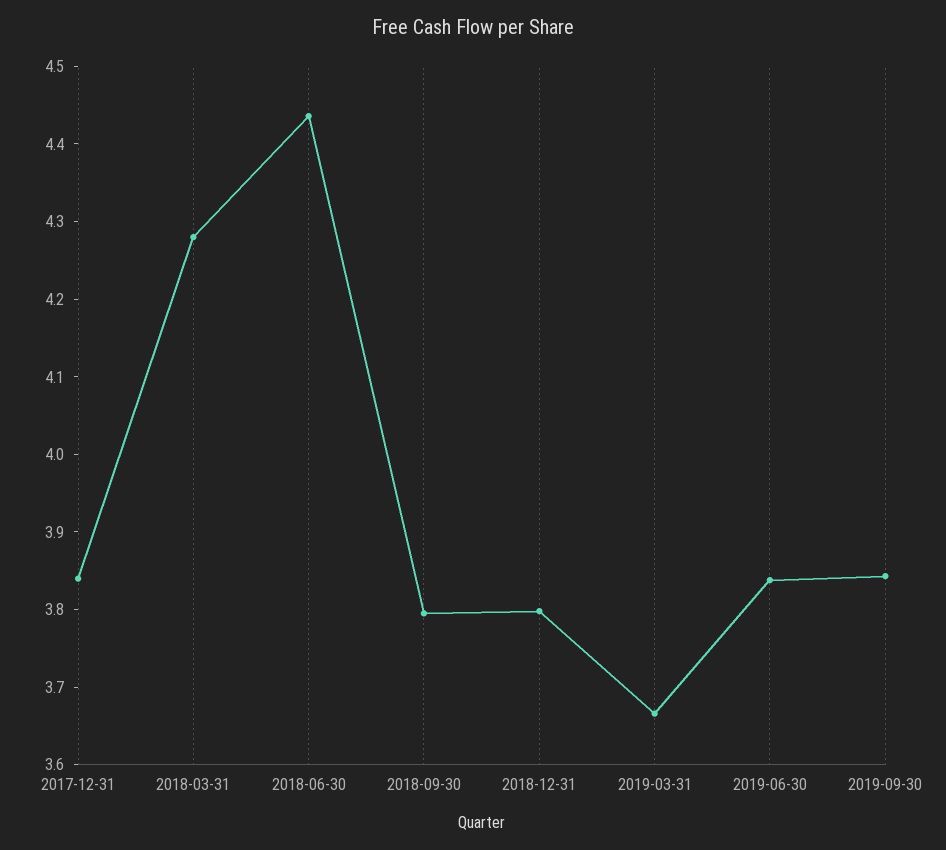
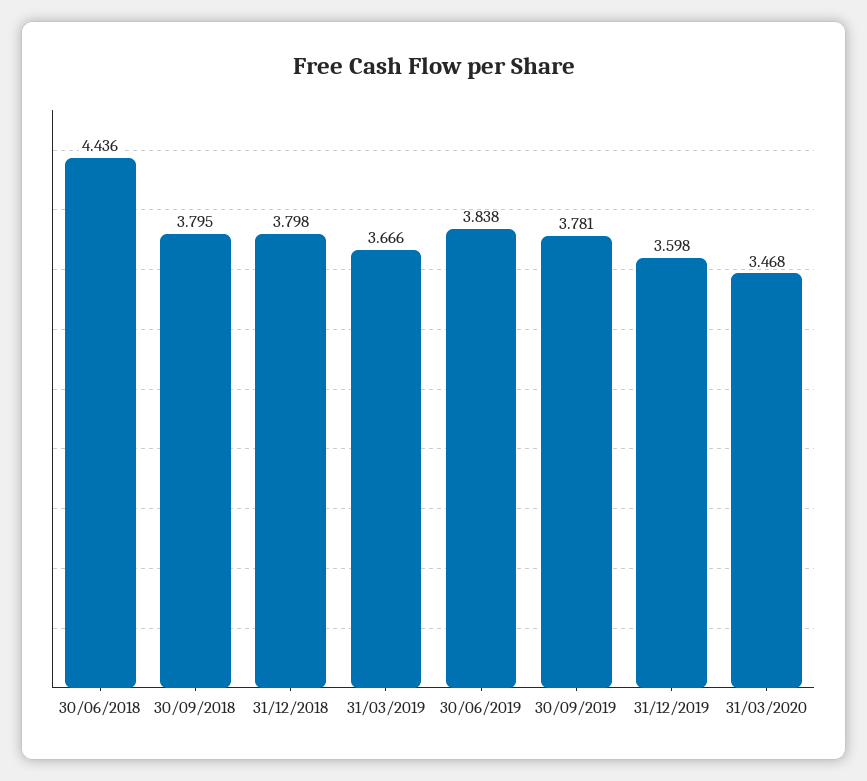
2017-12-31: 3.84 -> none
2018-03-31: 4.28 -> none
2019-09-30: 3.84 -> 3.781
31/12/2019: none -> 3.598
31/03/2020: none -> 3.468

